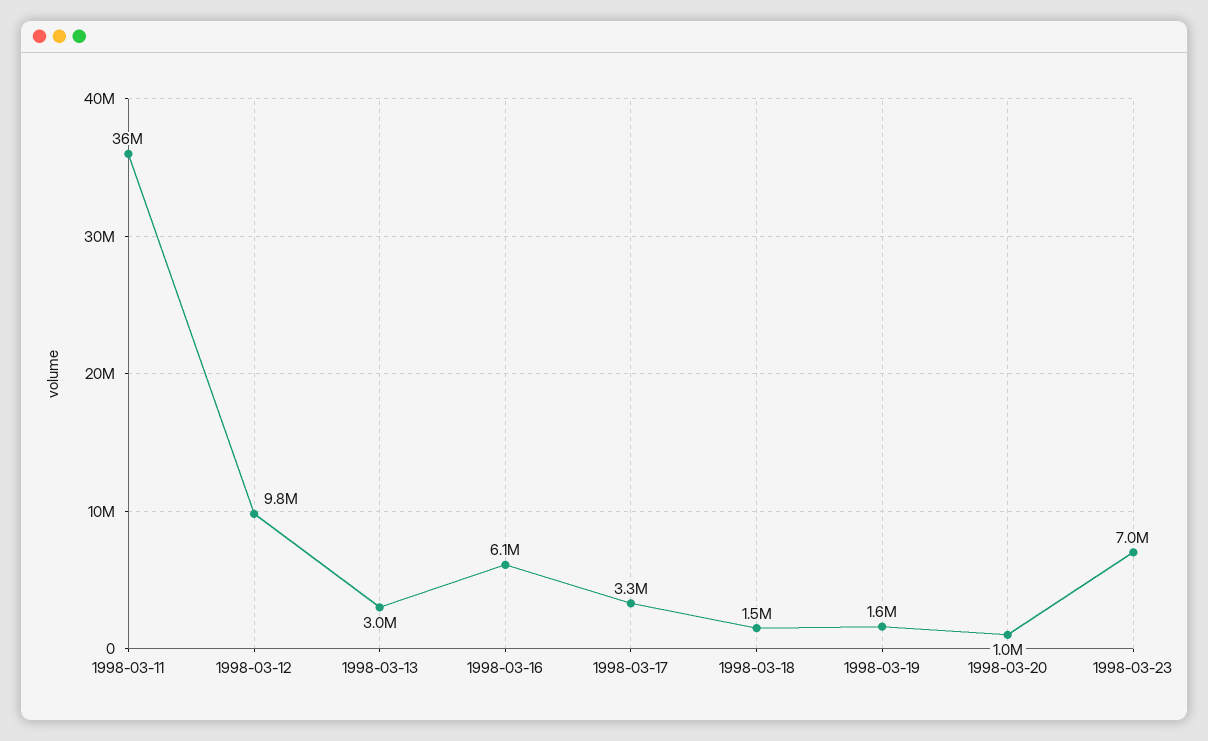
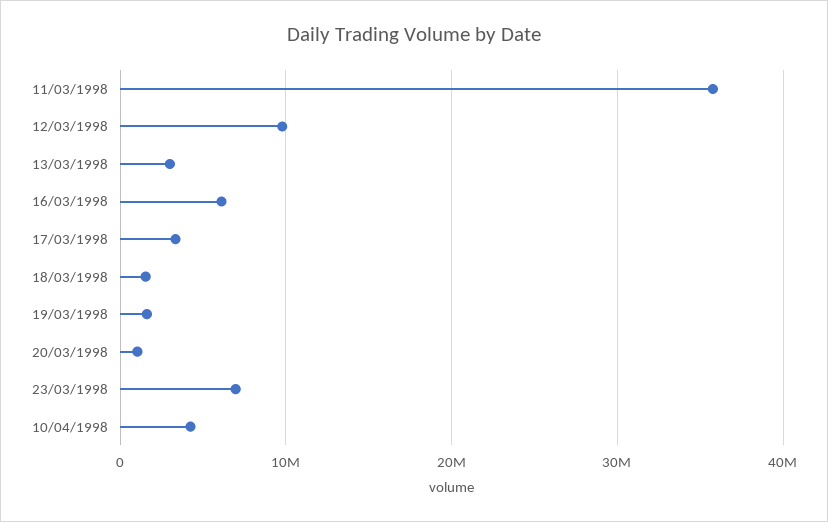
10/04/1998: none -> 4000000

